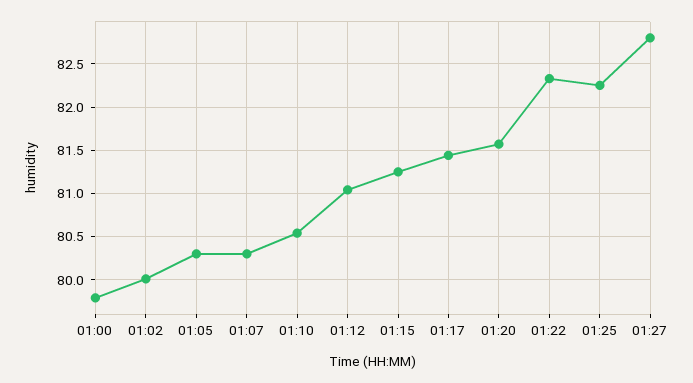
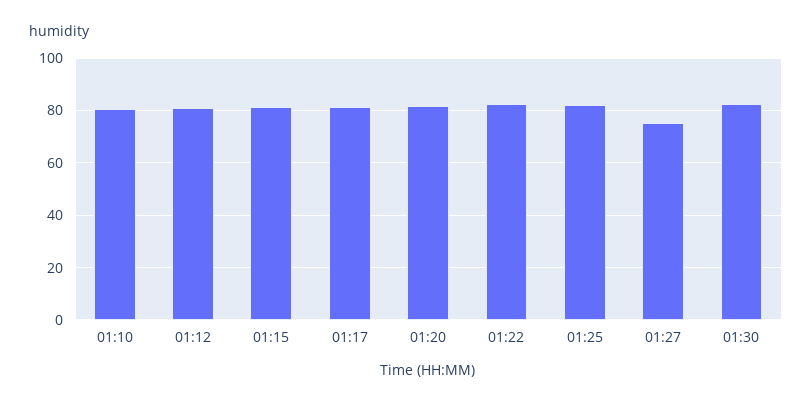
01:00: 79.8 -> none
01:02: 80 -> none
01:05: 80.3 -> none
01:07: 80.3 -> none
01:27: 82.8 -> 75
01:30: none -> 82.5

